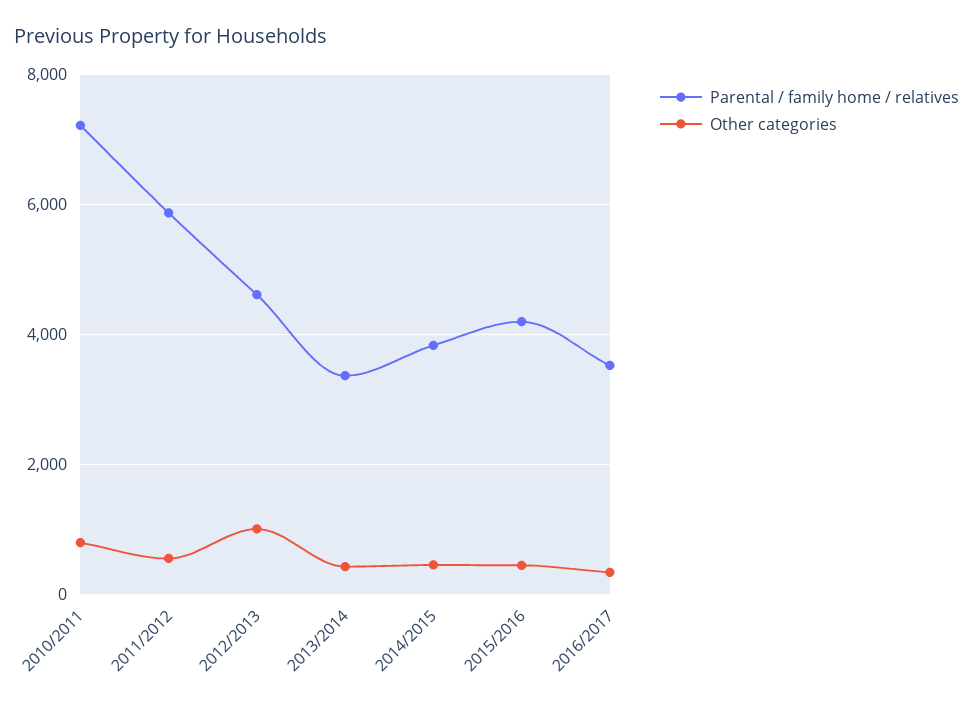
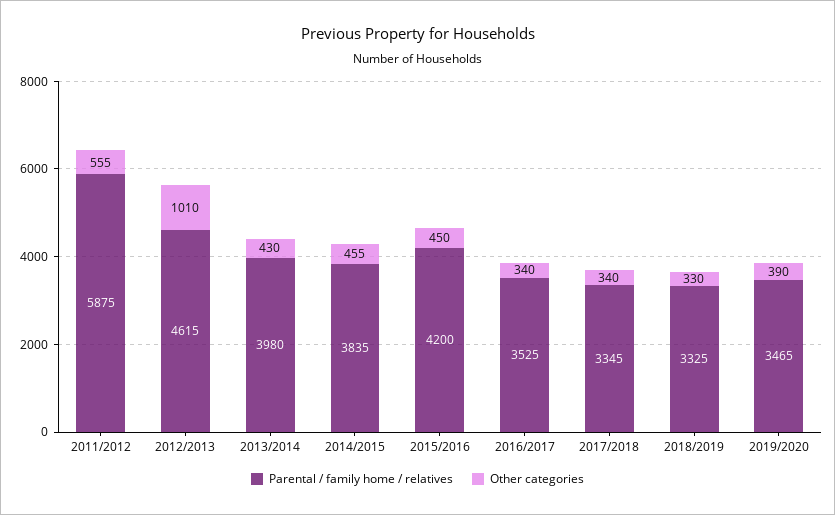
Parental / family home / relatives, 2010/2011: 7200 -> none
Other categories, 2010/2011: 800 -> none
Parental / family home / relatives, 2013/2014: 3400 -> 3980
Parental / family home / relatives, 2017/2018: none -> 3345
Other categories, 2017/2018: none -> 340
Parental / family home / relatives, 2018/2019: none -> 3325
Other categories, 2018/2019: none -> 330
Parental / family home / relatives, 2019/2020: none -> 3465
Other categories, 2019/2020: none -> 390

